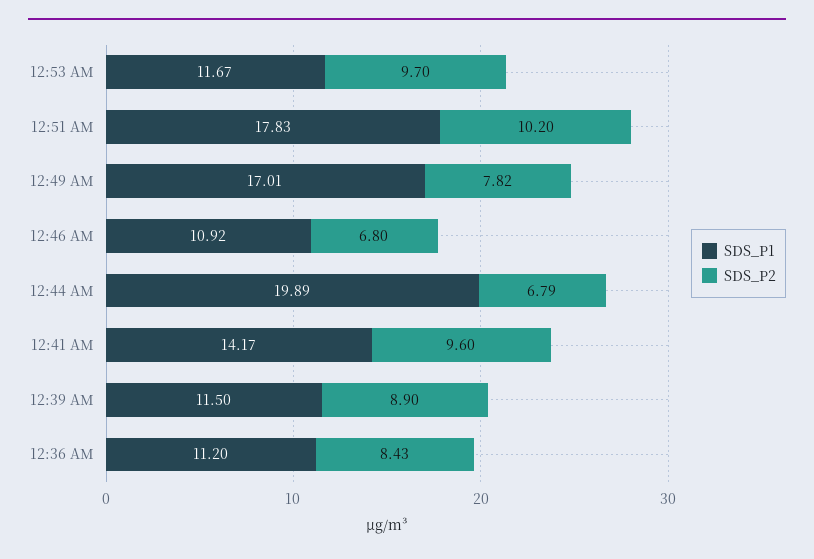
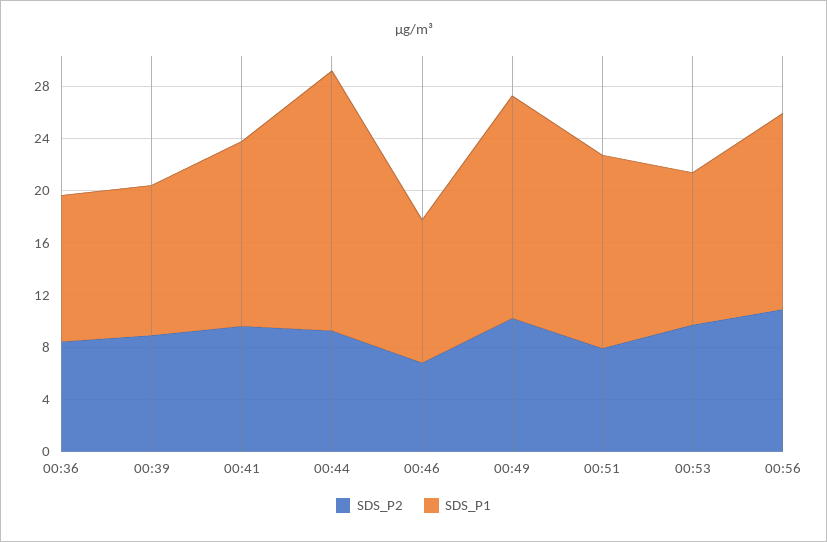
SDS_P1, 12:51 AM: 17.83 -> 15
SDS_P2, 12:51 AM: 10.2 -> 8
SDS_P2, 12:49 AM: 7.82 -> 10
SDS_P2, 12:44 AM: 6.79 -> 9
SDS_P2, 00:56: none -> 11
SDS_P1, 00:56: none -> 15

